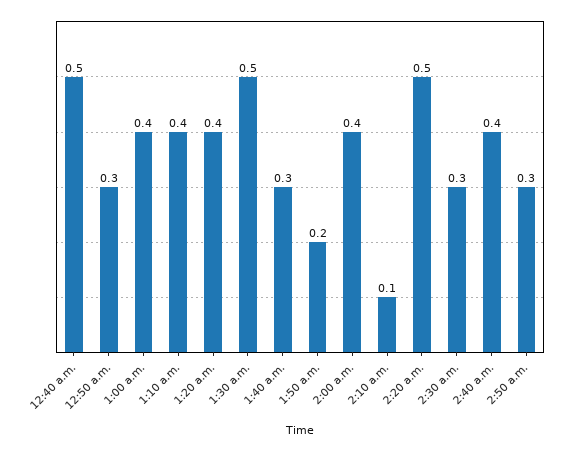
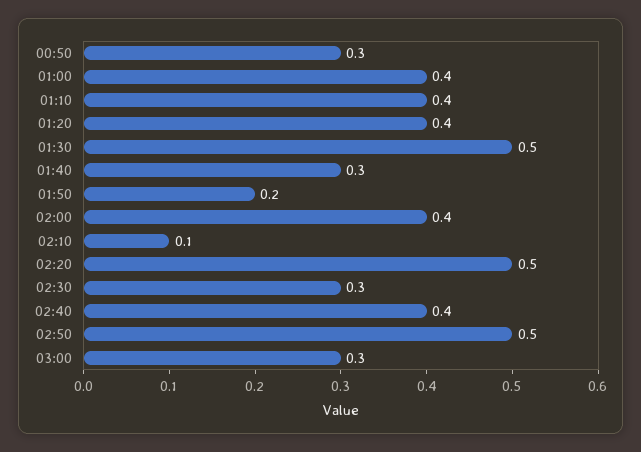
12:40 a.m.: 0.5 -> none
2:50 a.m.: 0.3 -> 0.5
03:00: none -> 0.3

